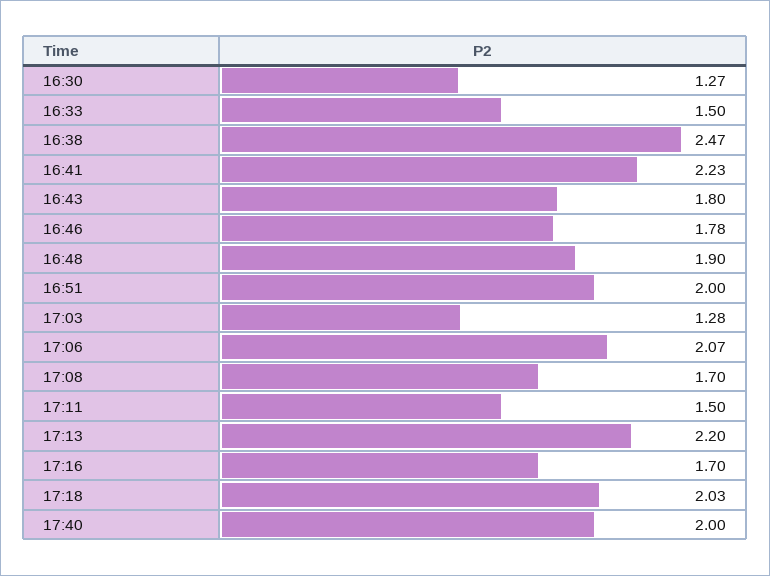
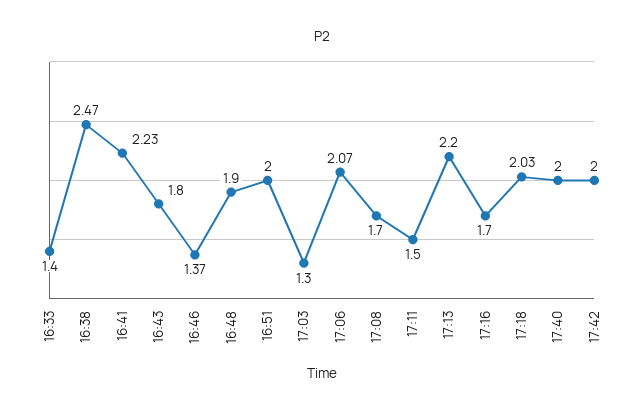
16:30: 1.27 -> none
16:33: 1.5 -> 1.4
16:46: 1.78 -> 1.37
17:03: 1.28 -> 1.3
17:42: none -> 2

